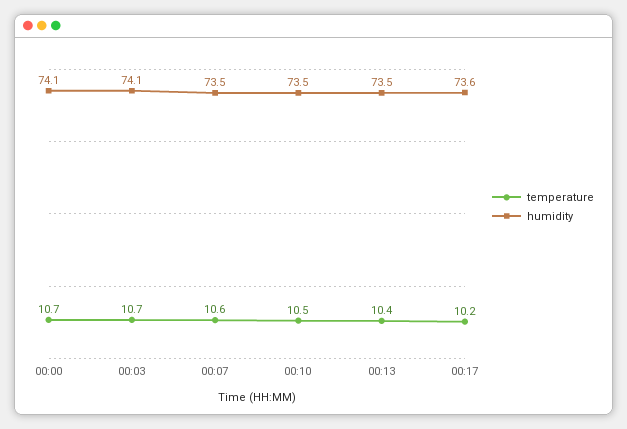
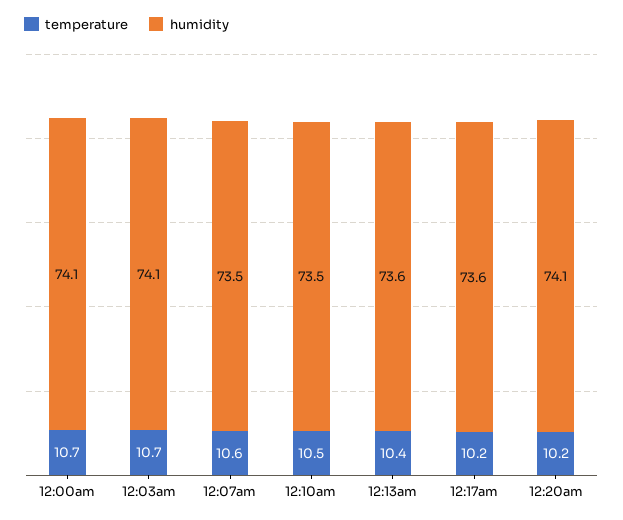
humidity, 00:13: 73.5 -> 73.6
temperature, 12:20am: none -> 10.2
humidity, 12:20am: none -> 74.1

